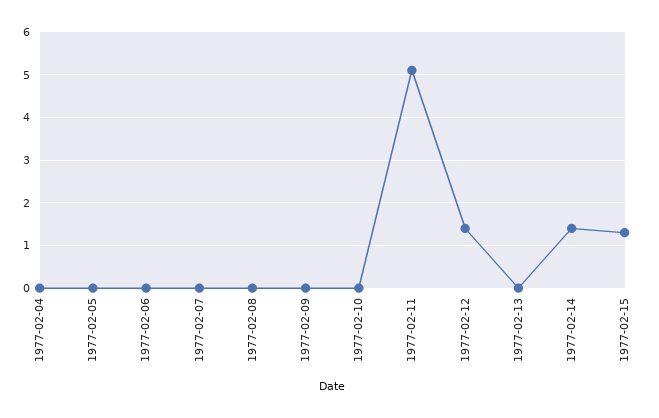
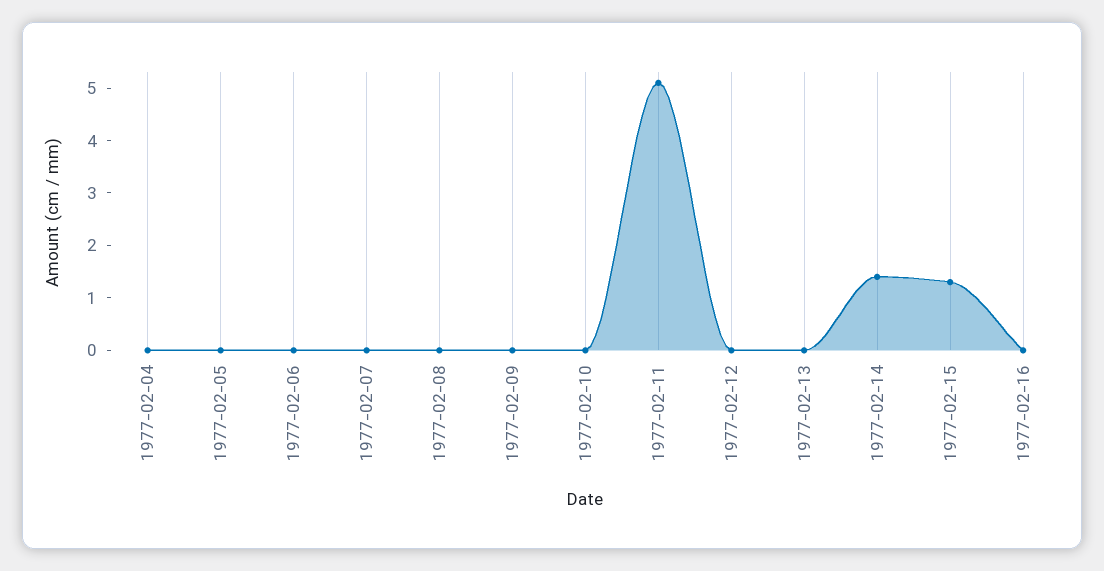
1977-02-12: 1.5 -> 0
1977-02-16: none -> 0

